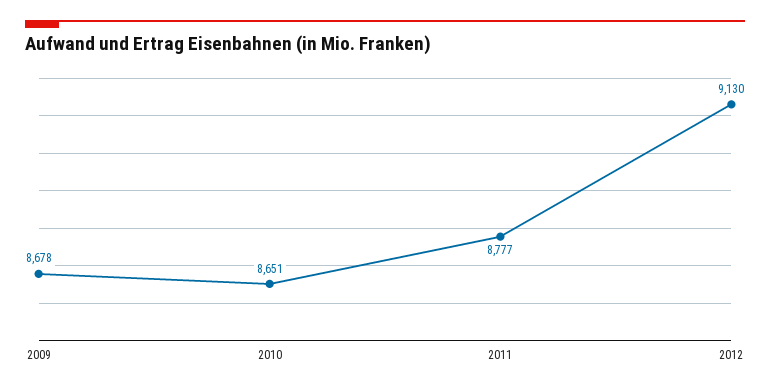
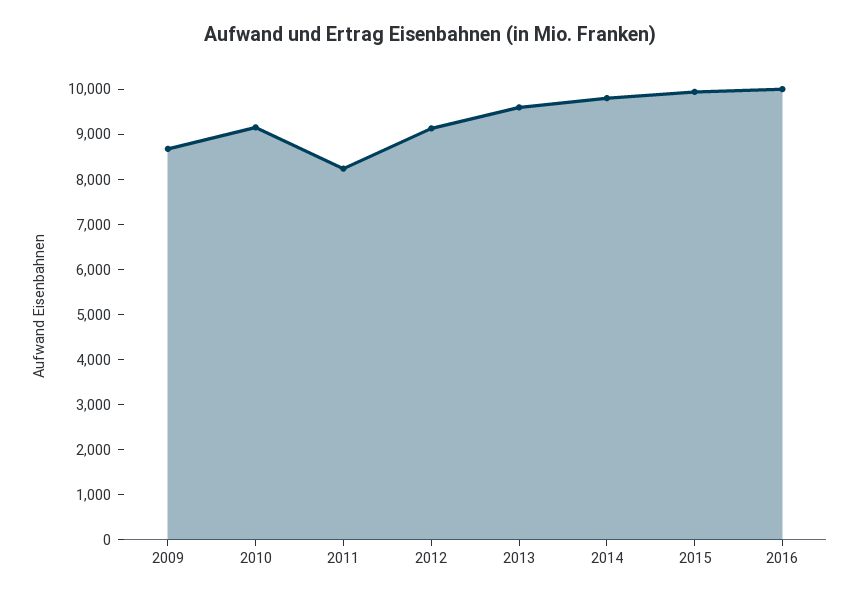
2010: 8651 -> 9200
2011: 8777 -> 8200
2013: none -> 9600
2014: none -> 9800
2015: none -> 10000
2016: none -> 10000

